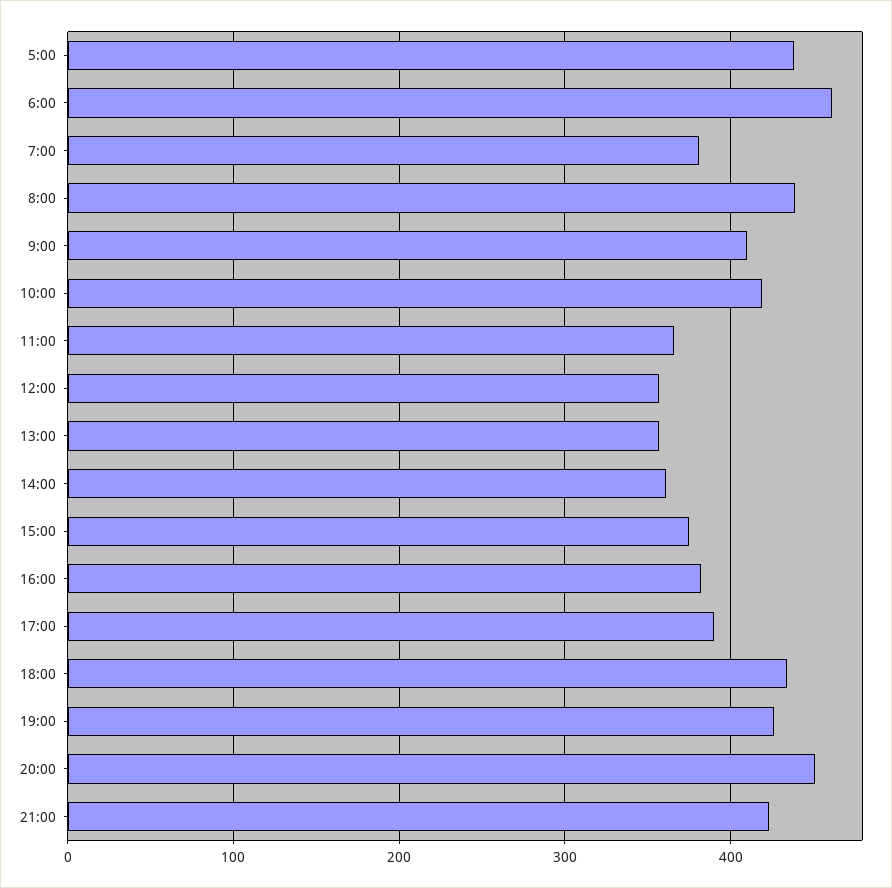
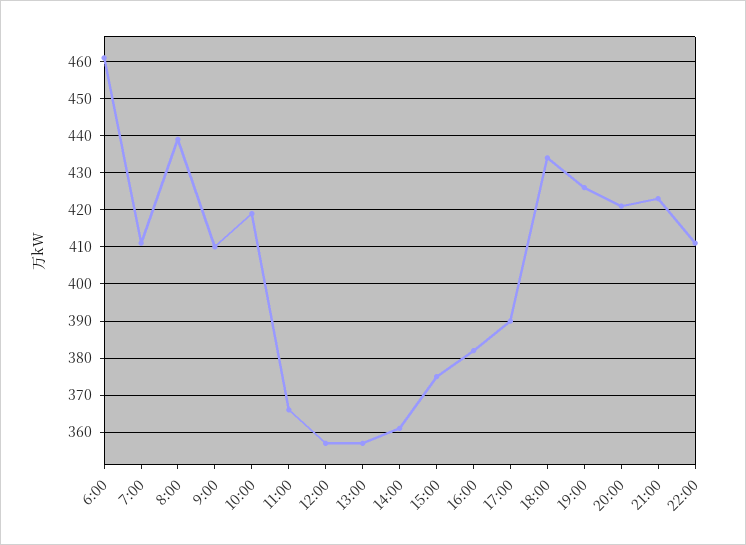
5:00: 440 -> none
7:00: 380 -> 410
20:00: 450 -> 420
22:00: none -> 410

